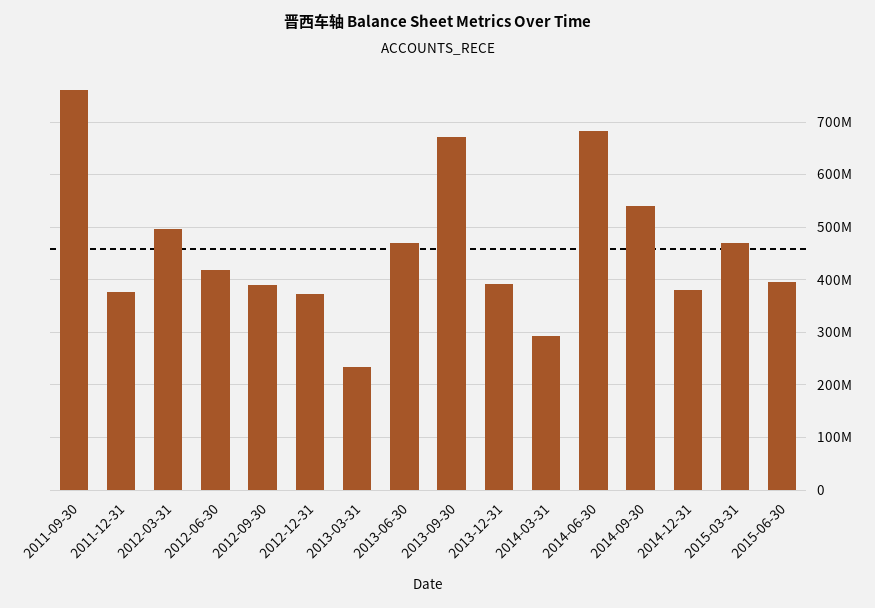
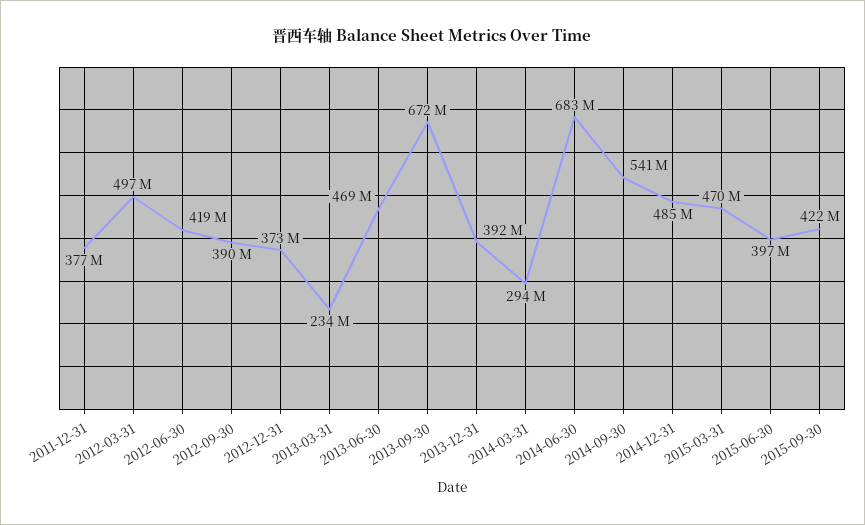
2011-09-30: 760000000 -> none
2014-12-31: 380000000 -> 485000000
2015-09-30: none -> 422000000

